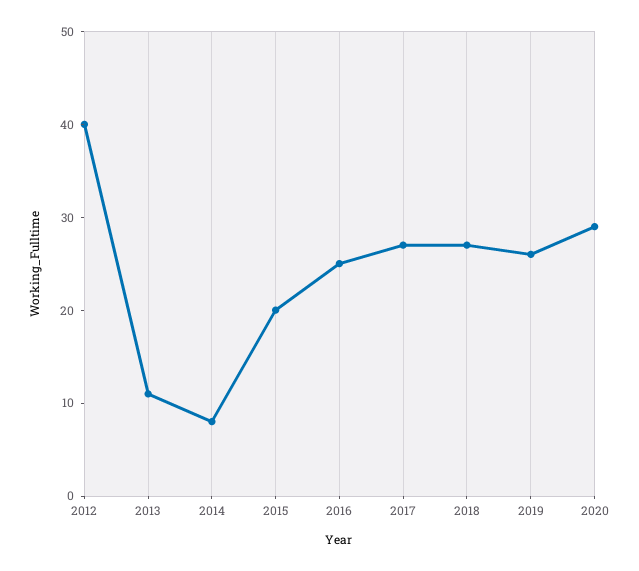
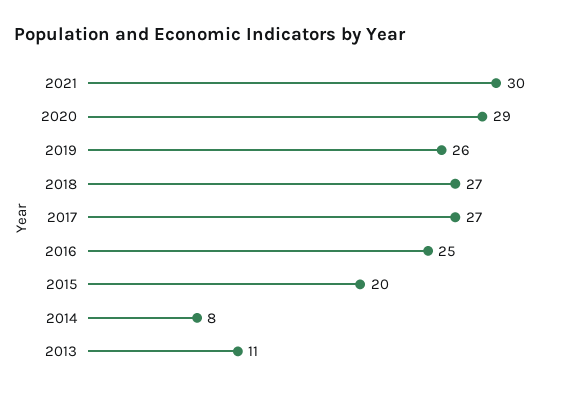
2012: 40 -> none
2021: none -> 30

